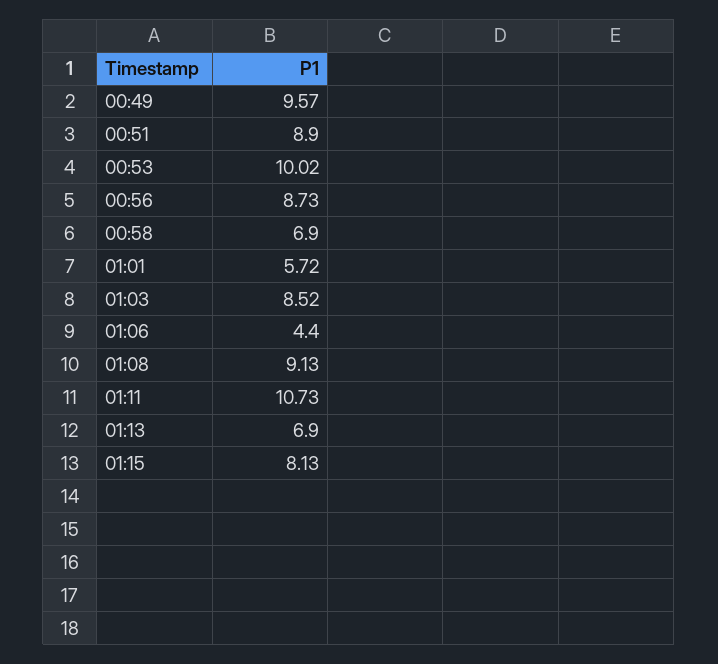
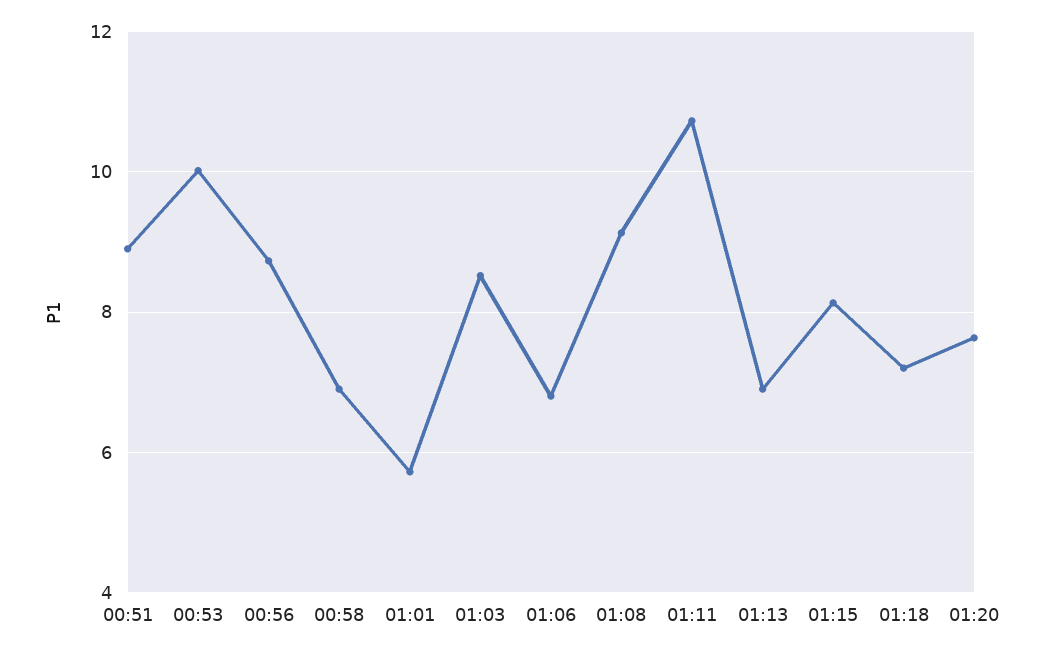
00:49: 9.57 -> none
01:06: 4.4 -> 6.8
01:18: none -> 7.2
01:20: none -> 7.6

